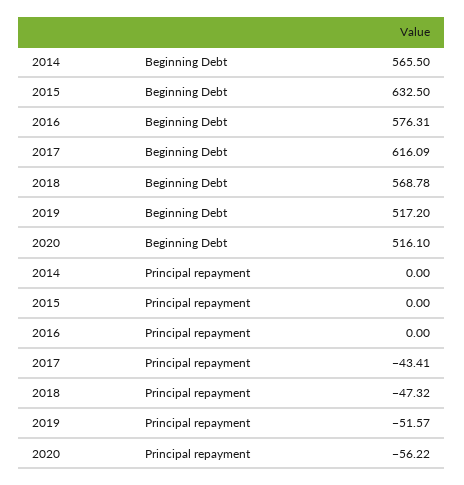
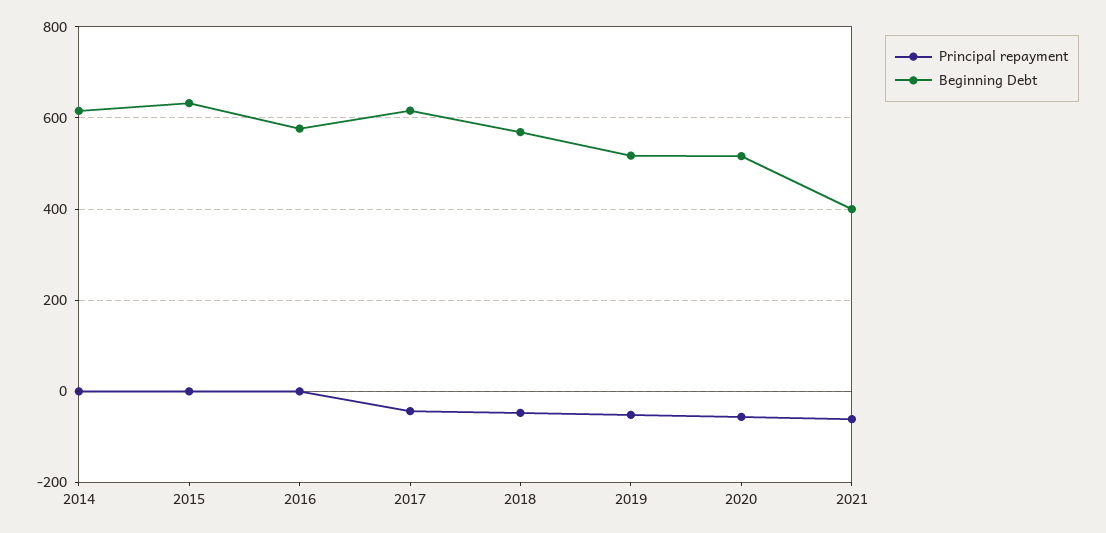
Beginning Debt, 2014: 565.5 -> 620
Principal repayment, 2021: none -> -60
Beginning Debt, 2021: none -> 400

